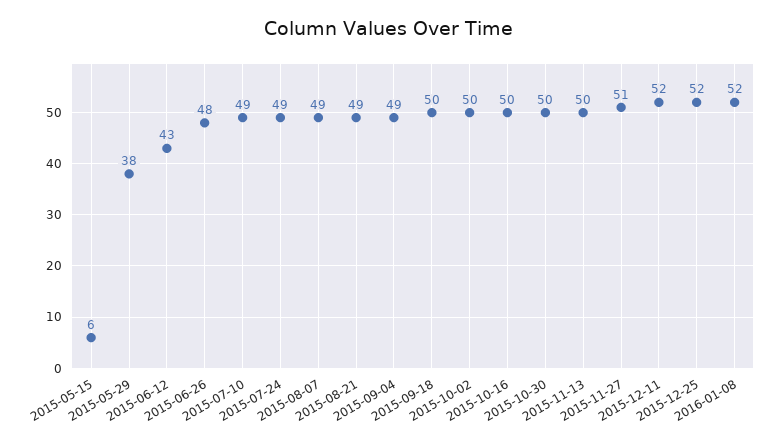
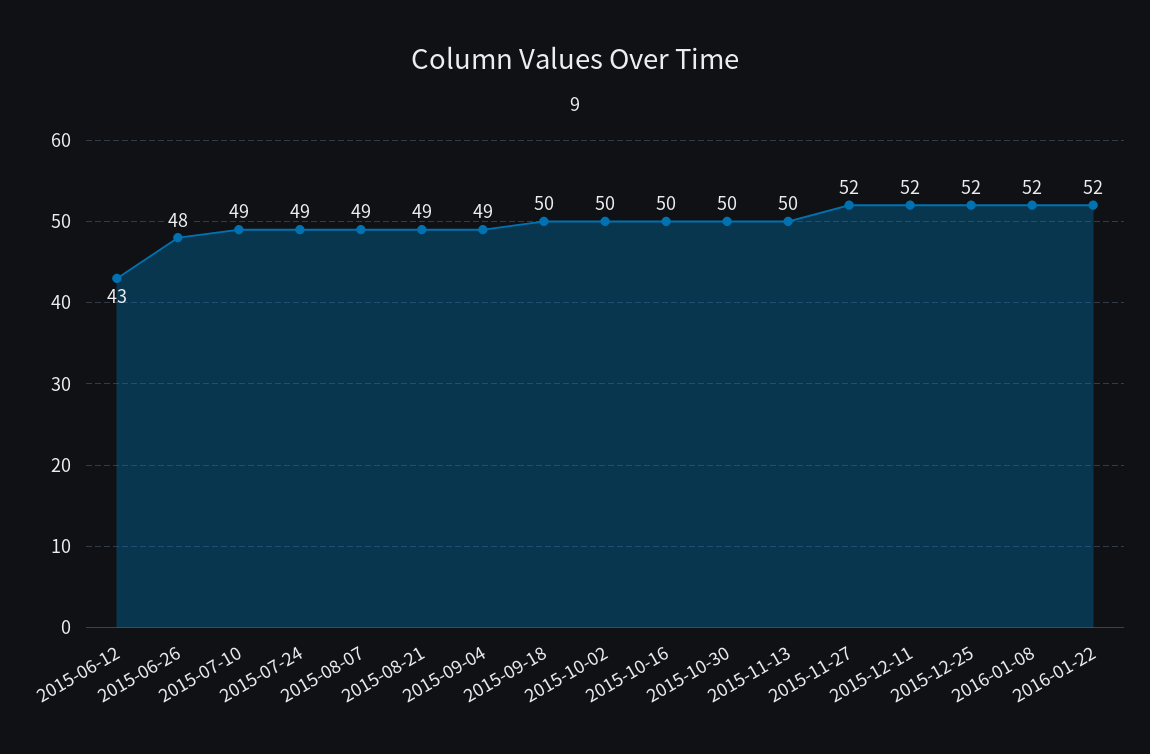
2015-05-15: 6 -> none
2015-05-29: 38 -> none
2015-11-27: 51 -> 52
2016-01-22: none -> 52

